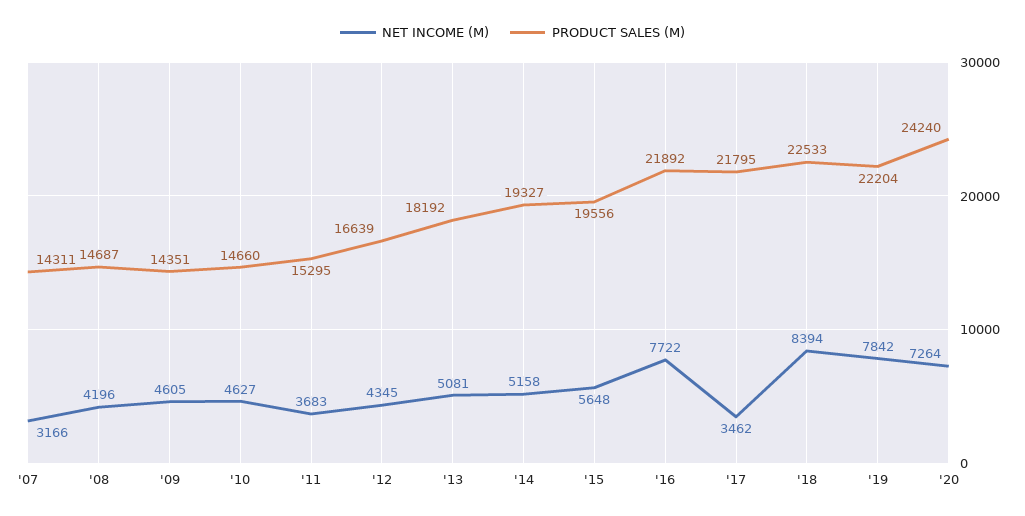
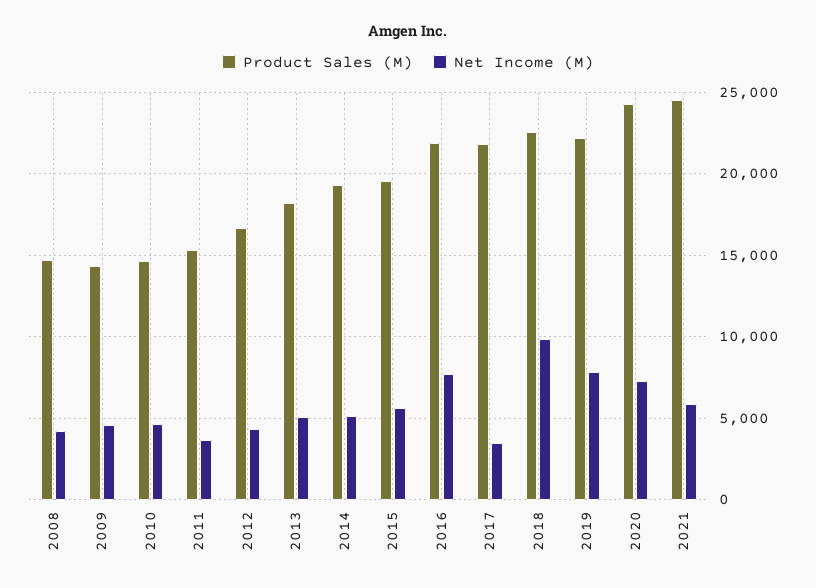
NET INCOME (M), '07: 3166 -> none
PRODUCT SALES (M), '07: 14311 -> none
NET INCOME (M), '18: 8394 -> 10000
PRODUCT SALES (M), 2021: none -> 24500
NET INCOME (M), 2021: none -> 6000

